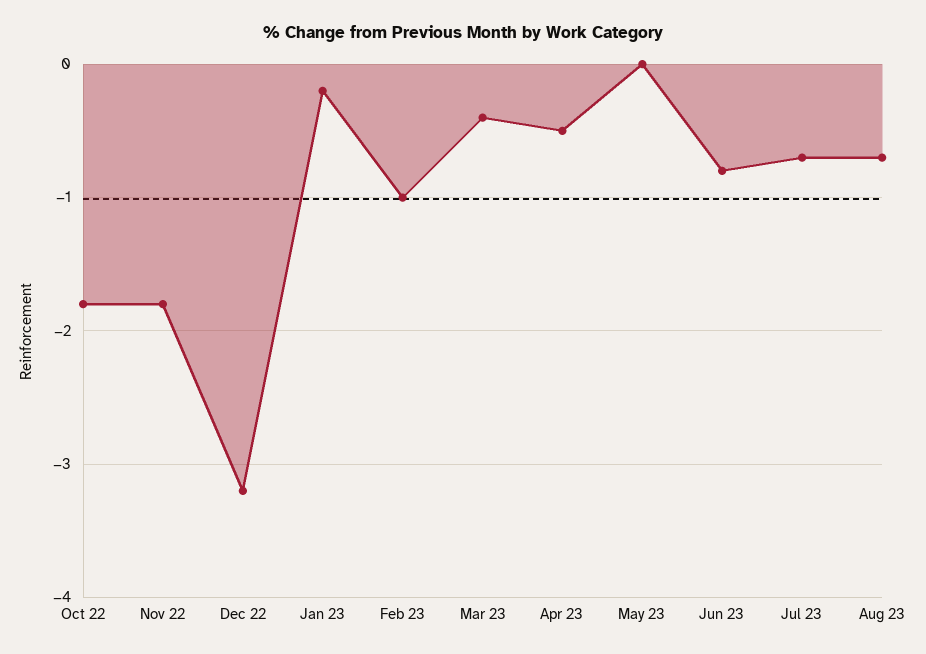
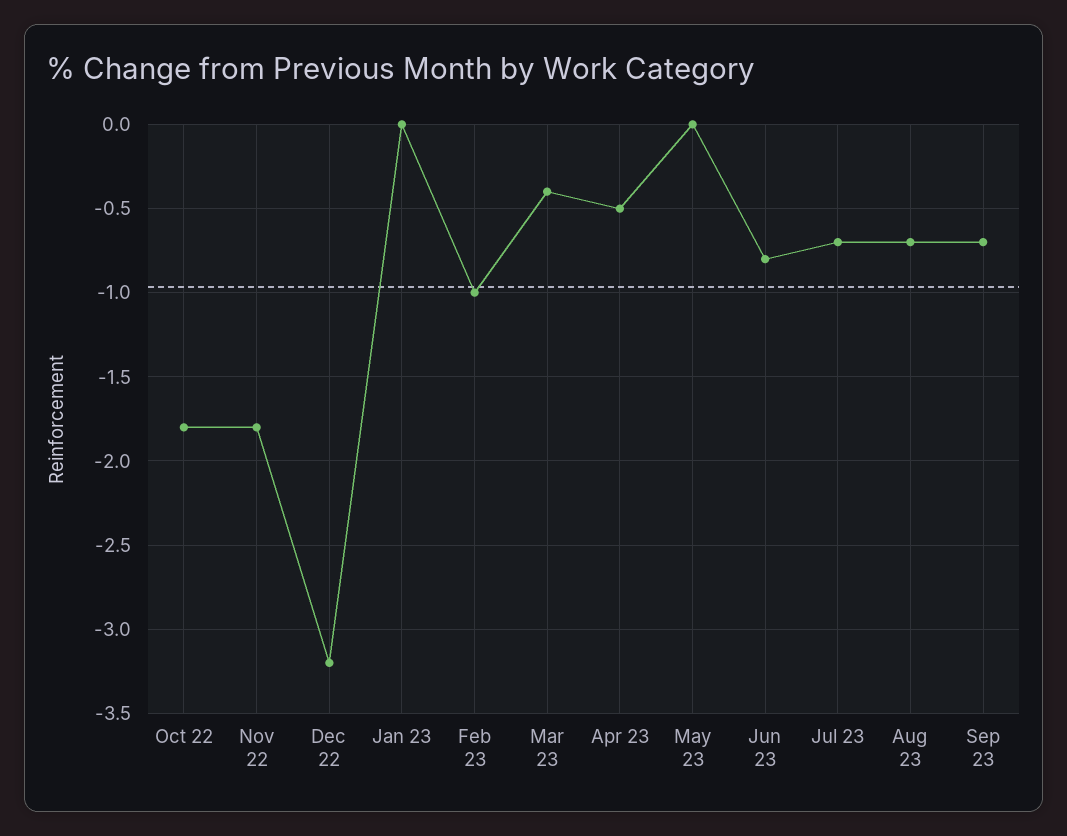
Jan 23: -0.2 -> 0
Sep 23: none -> -0.7

